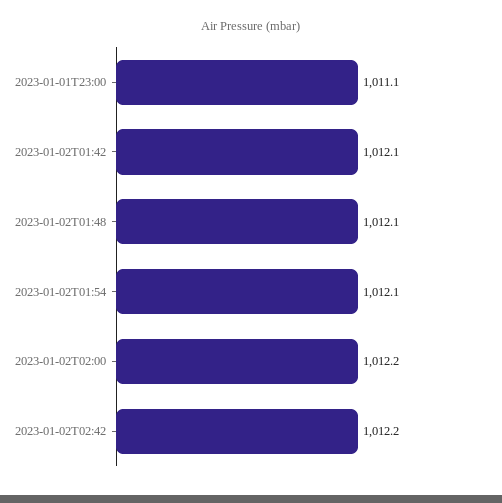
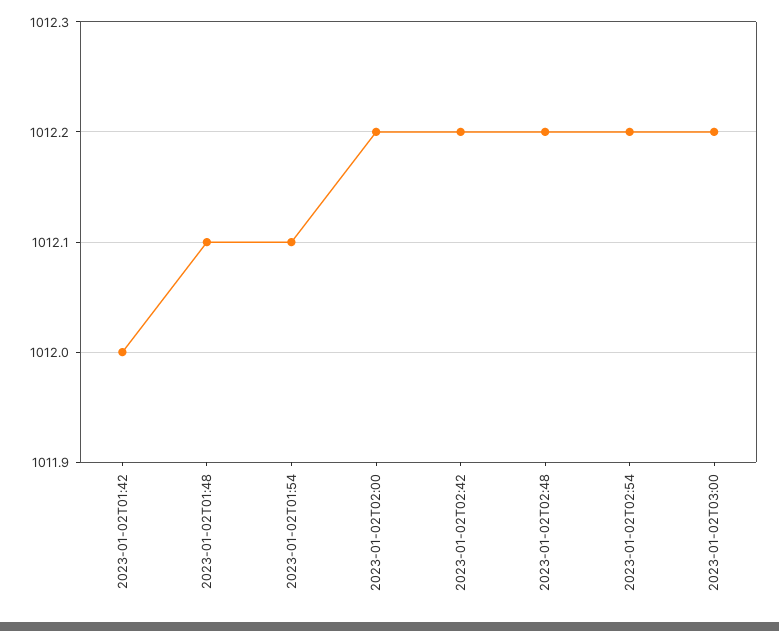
2023-01-01T23:00: 1011.1 -> none
2023-01-02T01:42: 1012.1 -> 1012
2023-01-02T02:48: none -> 1012.2
2023-01-02T02:54: none -> 1012.2
2023-01-02T03:00: none -> 1012.2

